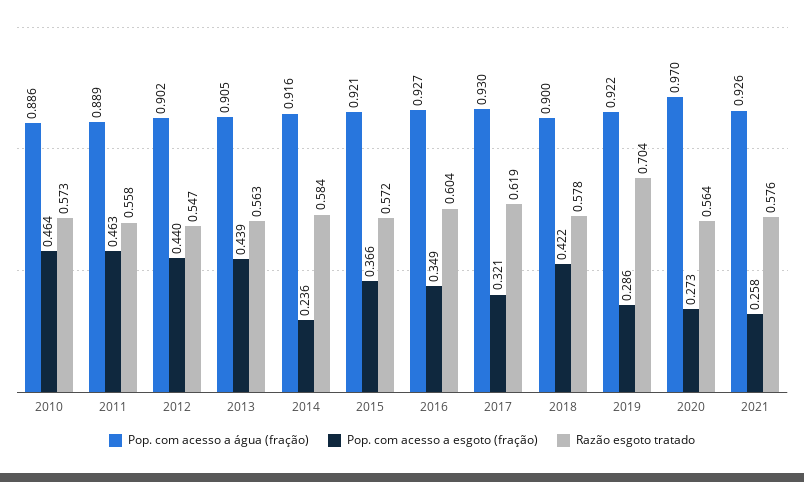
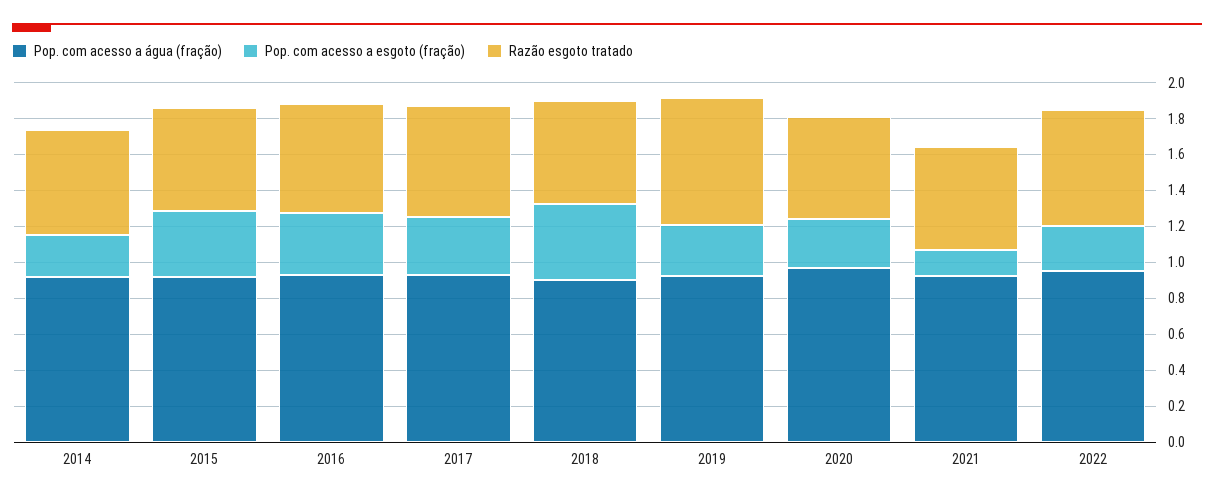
Pop. com acesso a água (fração), 2010: 0.886 -> none
Pop. com acesso a esgoto (fração), 2010: 0.464 -> none
Razão esgoto tratado, 2010: 0.573 -> none
Pop. com acesso a água (fração), 2011: 0.889 -> none
Pop. com acesso a esgoto (fração), 2011: 0.463 -> none
Razão esgoto tratado, 2011: 0.558 -> none
Pop. com acesso a água (fração), 2012: 0.902 -> none
Pop. com acesso a esgoto (fração), 2012: 0.44 -> none
Razão esgoto tratado, 2012: 0.547 -> none
Pop. com acesso a água (fração), 2013: 0.905 -> none
Pop. com acesso a esgoto (fração), 2013: 0.439 -> none
Razão esgoto tratado, 2013: 0.563 -> none
Pop. com acesso a esgoto (fração), 2021: 0.258 -> 0.15
Pop. com acesso a água (fração), 2022: none -> 0.95
Pop. com acesso a esgoto (fração), 2022: none -> 0.25
Razão esgoto tratado, 2022: none -> 0.65

